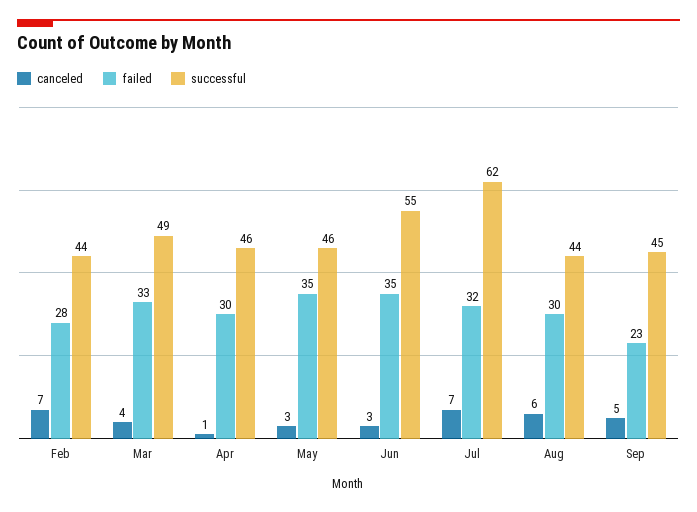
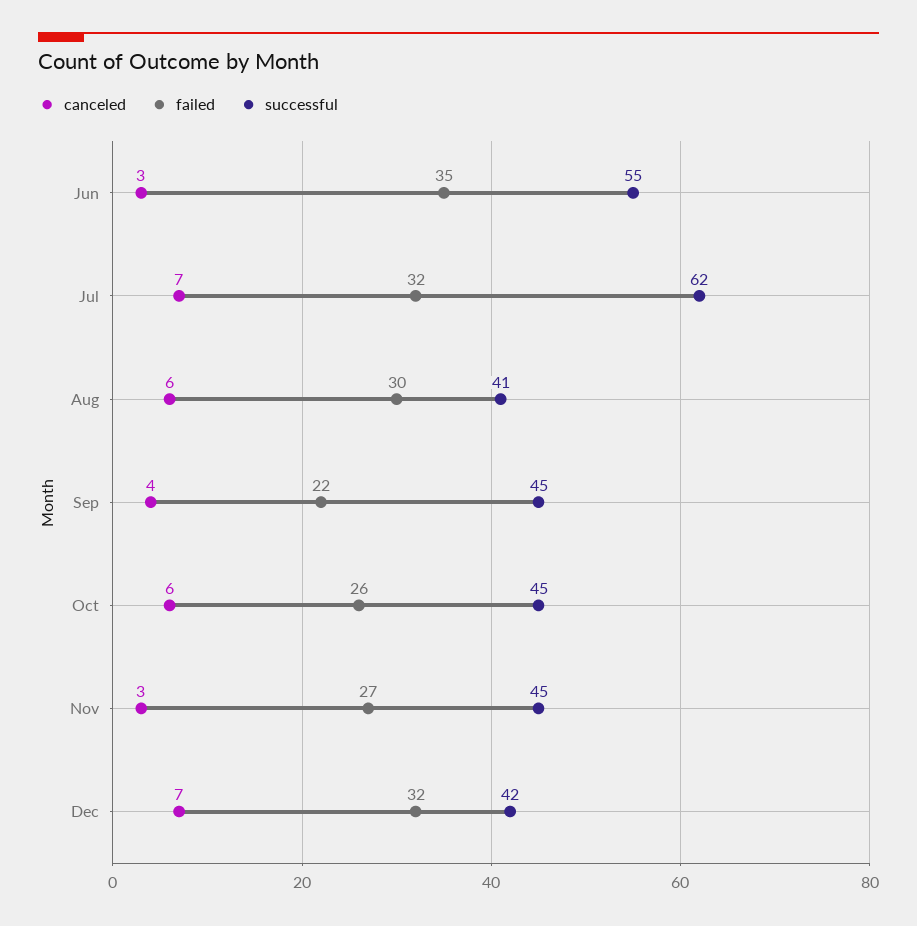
canceled, Feb: 7 -> none
failed, Feb: 28 -> none
successful, Feb: 44 -> none
canceled, Mar: 4 -> none
failed, Mar: 33 -> none
successful, Mar: 49 -> none
canceled, Apr: 1 -> none
failed, Apr: 30 -> none
successful, Apr: 46 -> none
canceled, May: 3 -> none
failed, May: 35 -> none
successful, May: 46 -> none
successful, Aug: 44 -> 41
canceled, Sep: 5 -> 4
failed, Sep: 23 -> 22
canceled, Oct: none -> 6
failed, Oct: none -> 26
successful, Oct: none -> 45
canceled, Nov: none -> 3
failed, Nov: none -> 27
successful, Nov: none -> 45
canceled, Dec: none -> 7
failed, Dec: none -> 32
successful, Dec: none -> 42

